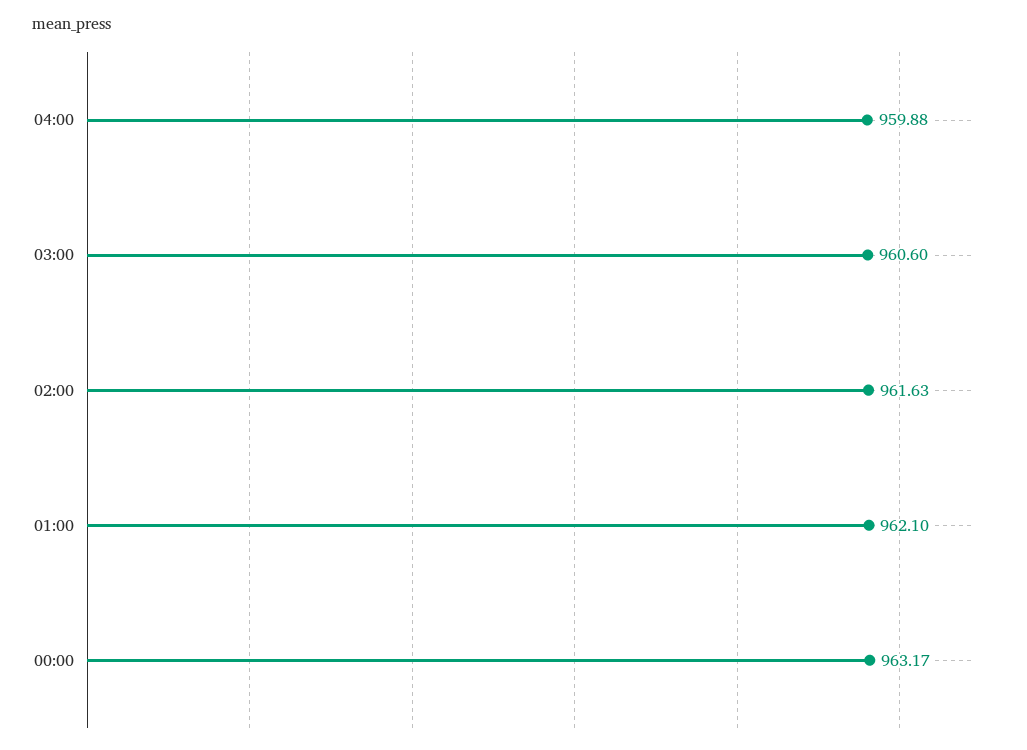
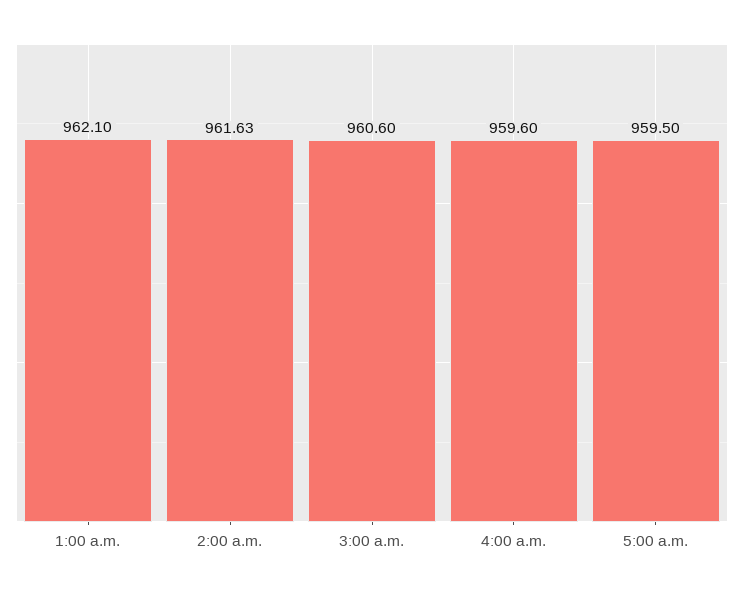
04:00: 959.88 -> 959.6
00:00: 963.17 -> none
5:00 a.m.: none -> 959.5

